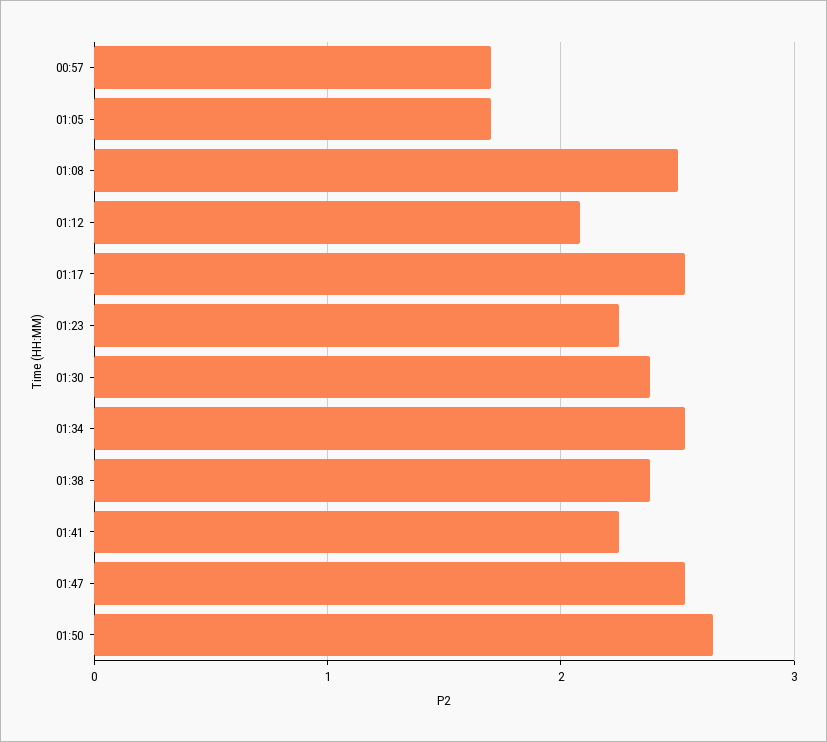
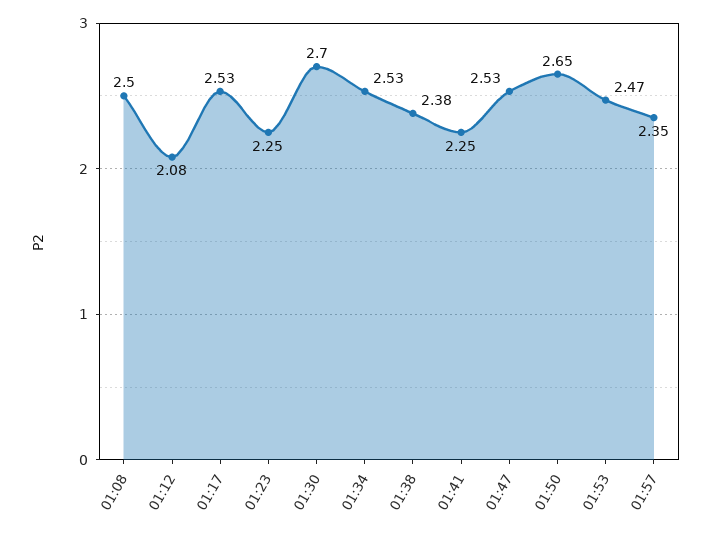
00:57: 1.7 -> none
01:05: 1.7 -> none
01:30: 2.4 -> 2.7
01:53: none -> 2.47
01:57: none -> 2.35

